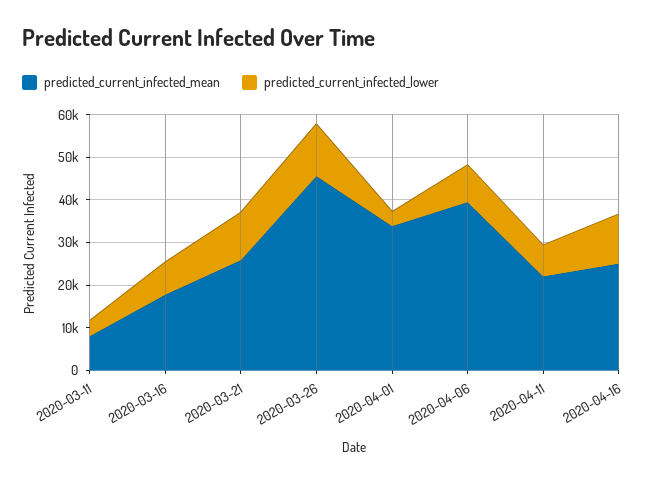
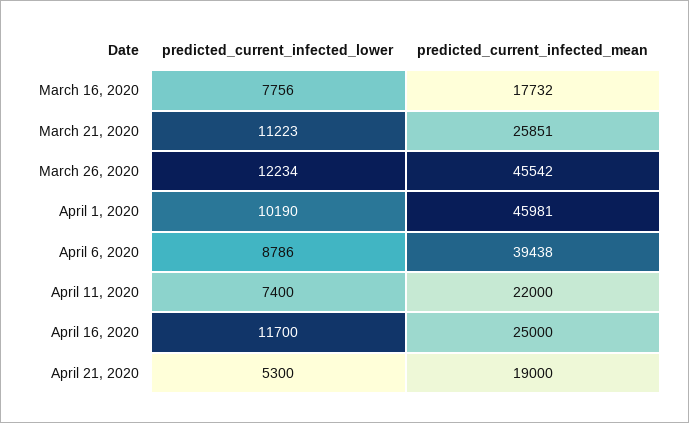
predicted_current_infected_mean, 2020-03-11: 8000 -> none
predicted_current_infected_lower, 2020-03-11: 4000 -> none
predicted_current_infected_mean, 2020-04-01: 34000 -> 45981
predicted_current_infected_lower, 2020-04-01: 4000 -> 10190
predicted_current_infected_lower, April 21, 2020: none -> 5300
predicted_current_infected_mean, April 21, 2020: none -> 19000

